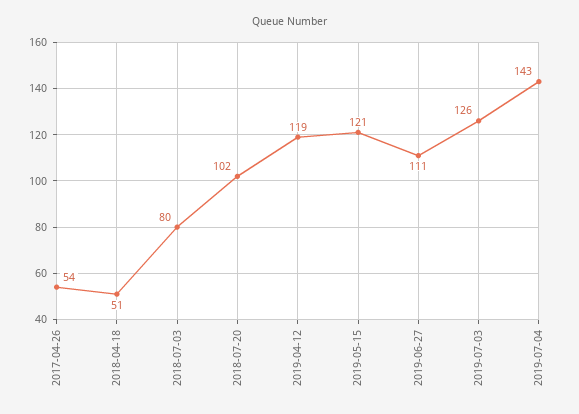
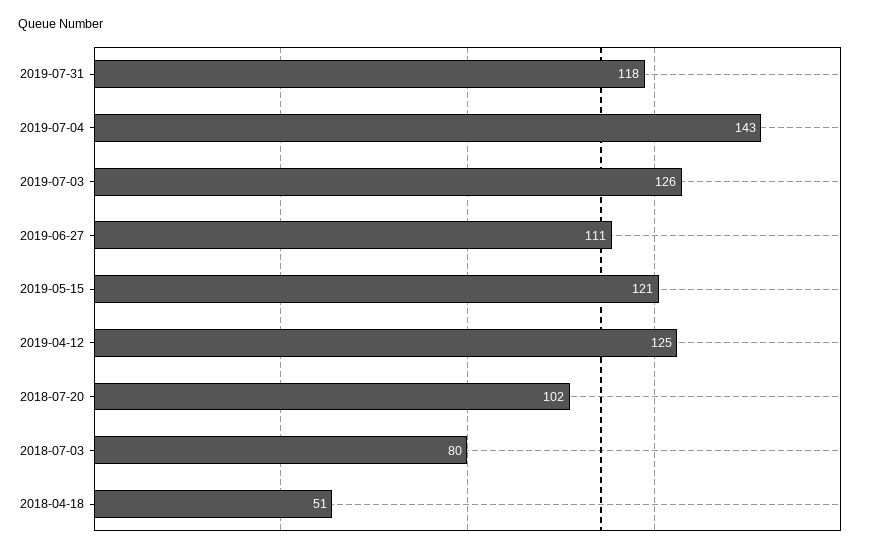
2017-04-26: 54 -> none
2019-04-12: 119 -> 125
2019-07-31: none -> 118

